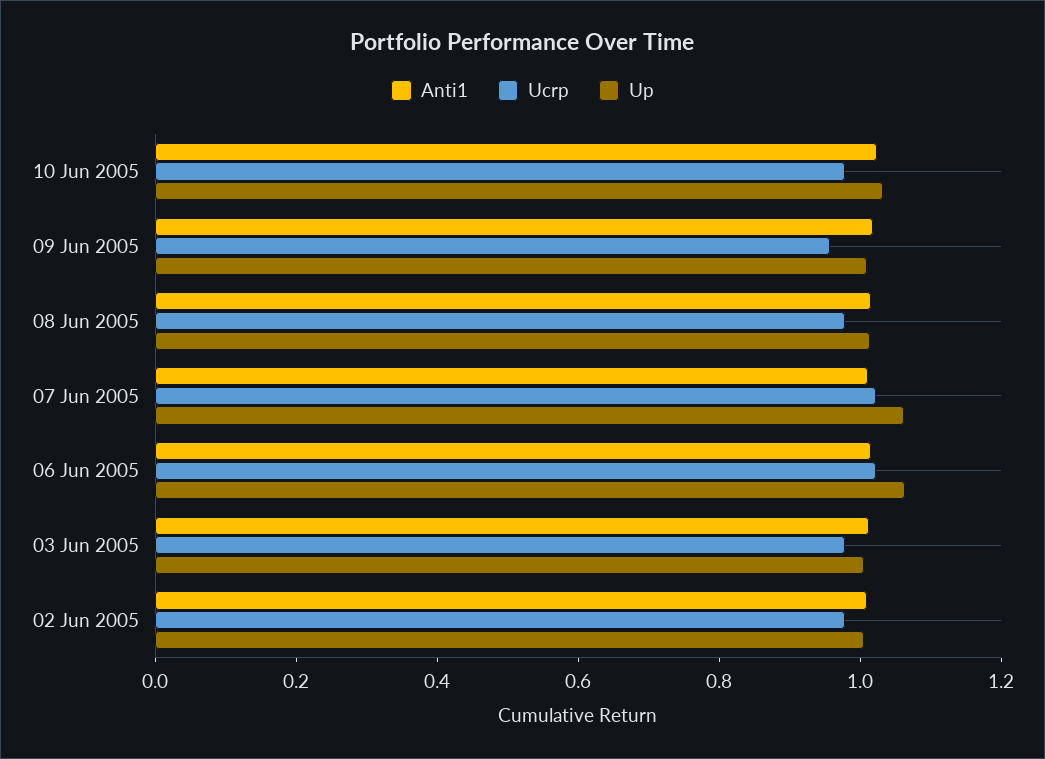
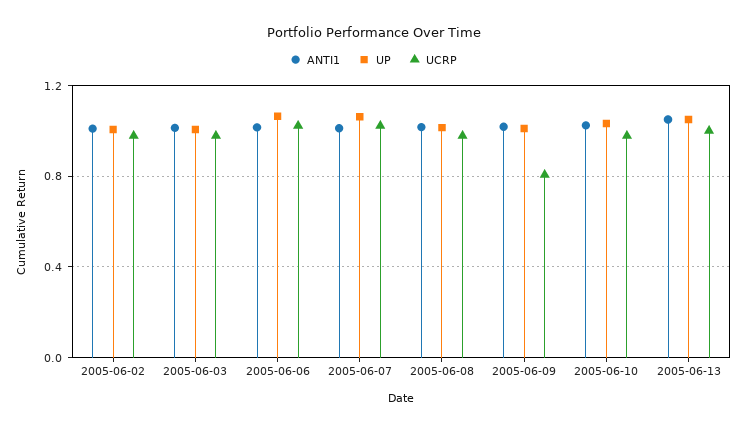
Ucrp, 09 Jun 2005: 0.95 -> 0.8
Anti1, 2005-06-13: none -> 1.05
Up, 2005-06-13: none -> 1.05
Ucrp, 2005-06-13: none -> 1

